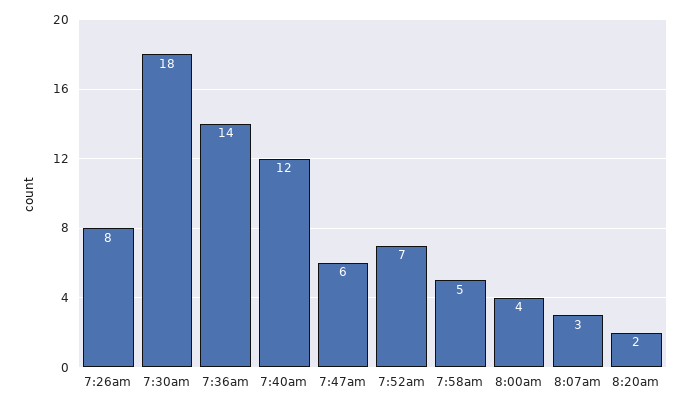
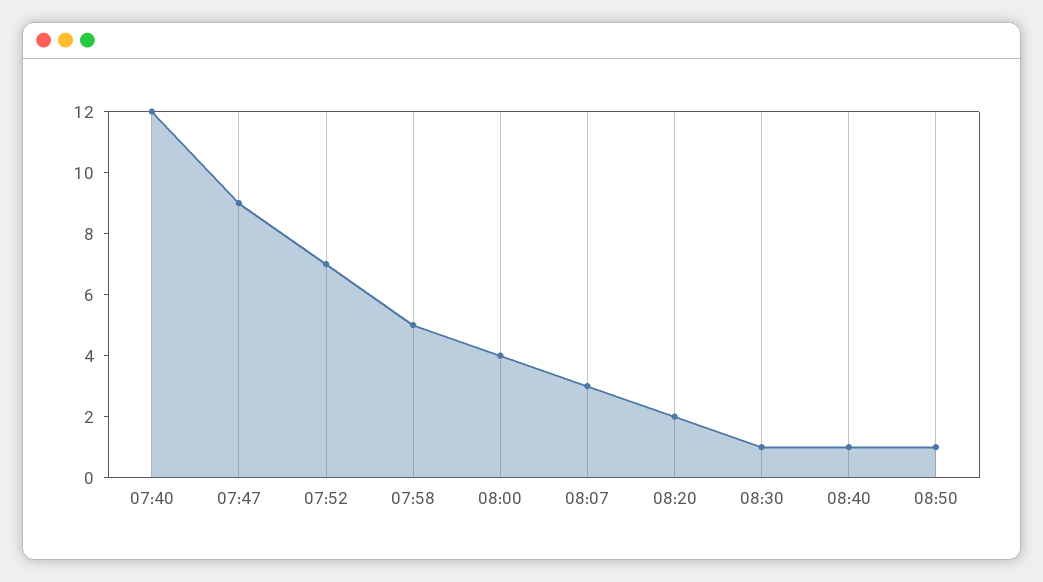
7:26am: 8 -> none
7:30am: 18 -> none
7:36am: 14 -> none
7:47am: 6 -> 9
08:30: none -> 1
08:40: none -> 1
08:50: none -> 1

